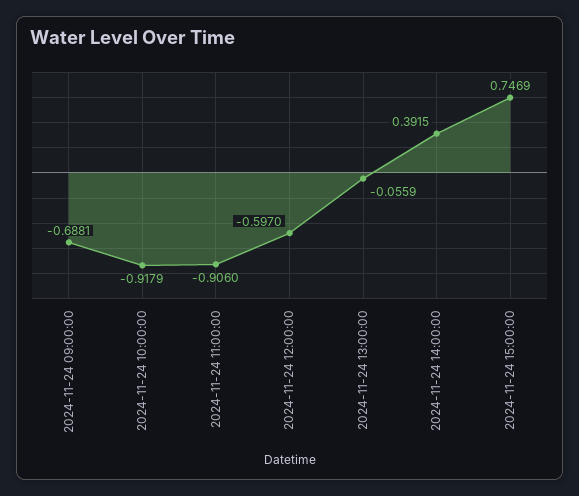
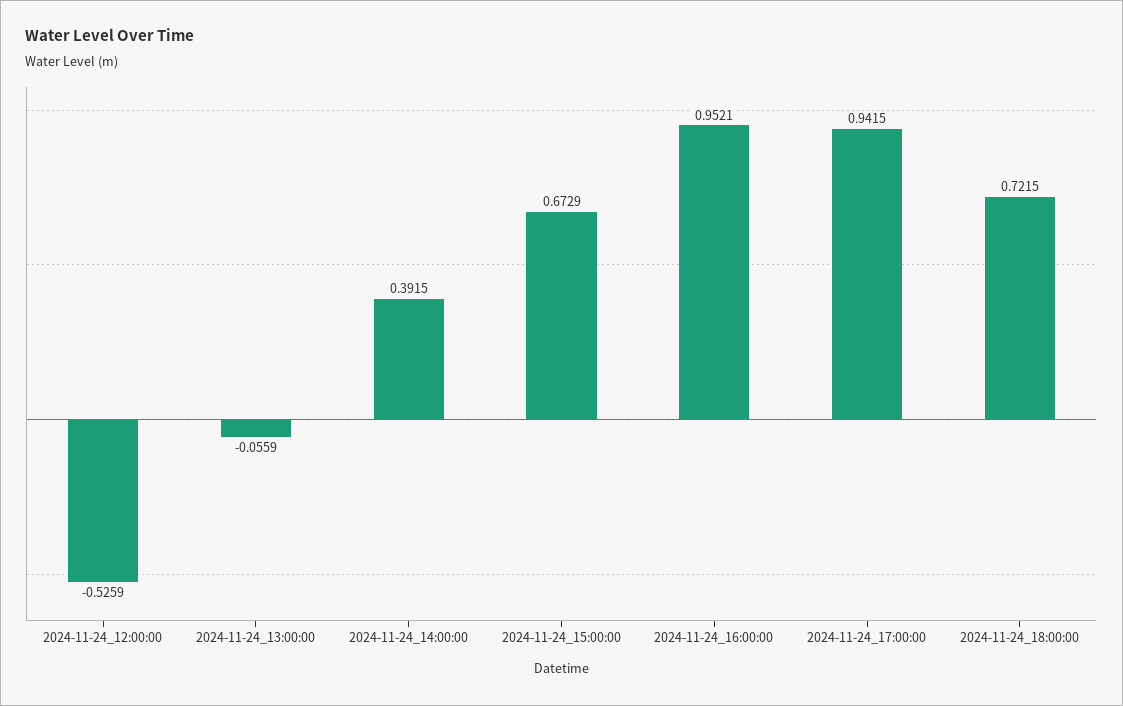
2024-11-24 09:00:00: -0.6881 -> none
2024-11-24 10:00:00: -0.9179 -> none
2024-11-24 11:00:00: -0.906 -> none
2024-11-24 12:00:00: -0.597 -> -0.5259
2024-11-24 15:00:00: 0.7469 -> 0.6729
2024-11-24_16:00:00: none -> 0.9521
2024-11-24_17:00:00: none -> 0.9415
2024-11-24_18:00:00: none -> 0.7215

